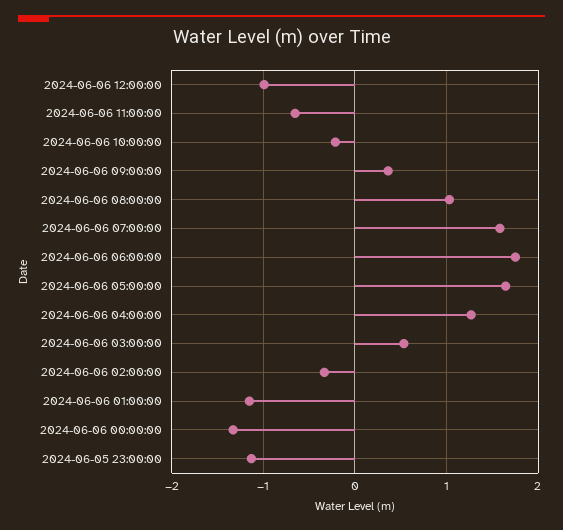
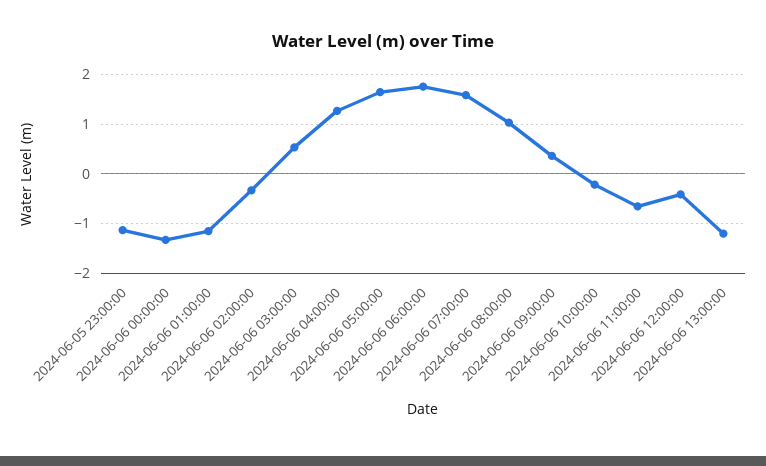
2024-06-06 12:00:00: -1 -> -0.4
2024-06-06 13:00:00: none -> -1.2

